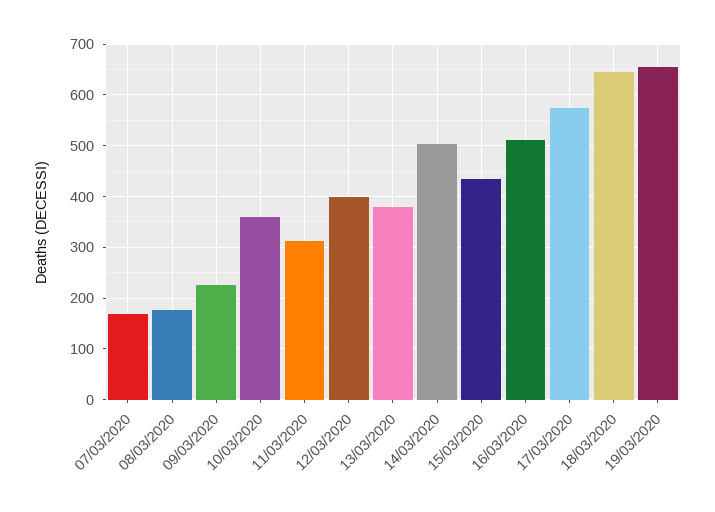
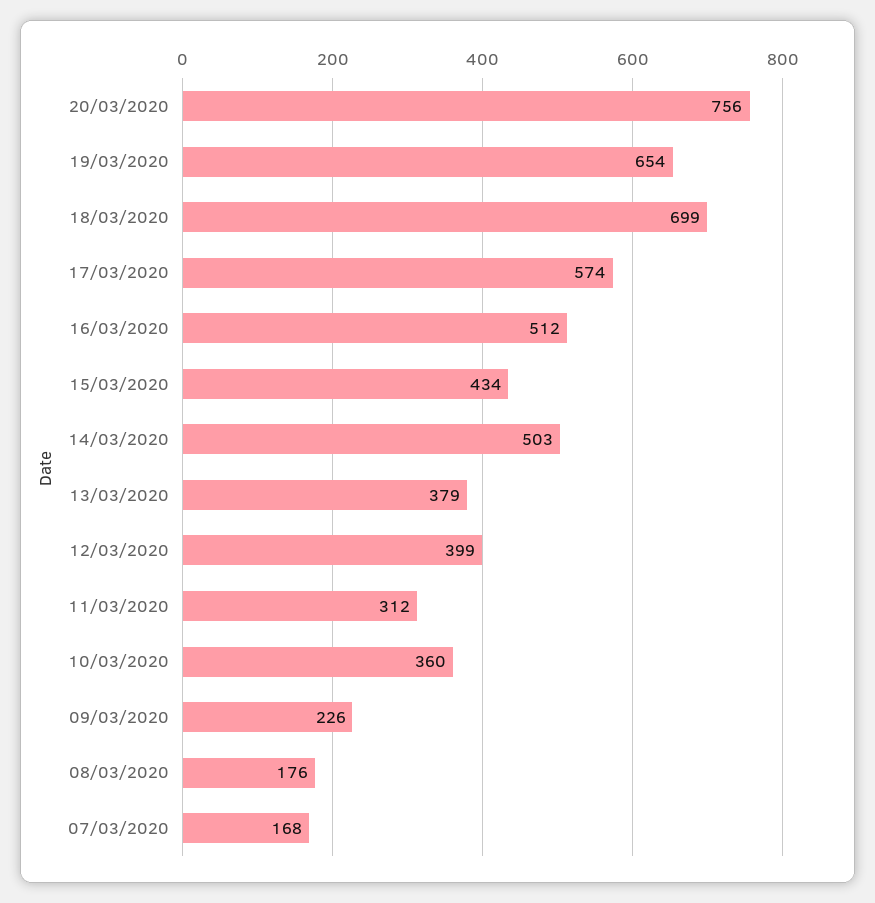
18/03/2020: 640 -> 699
20/03/2020: none -> 756

